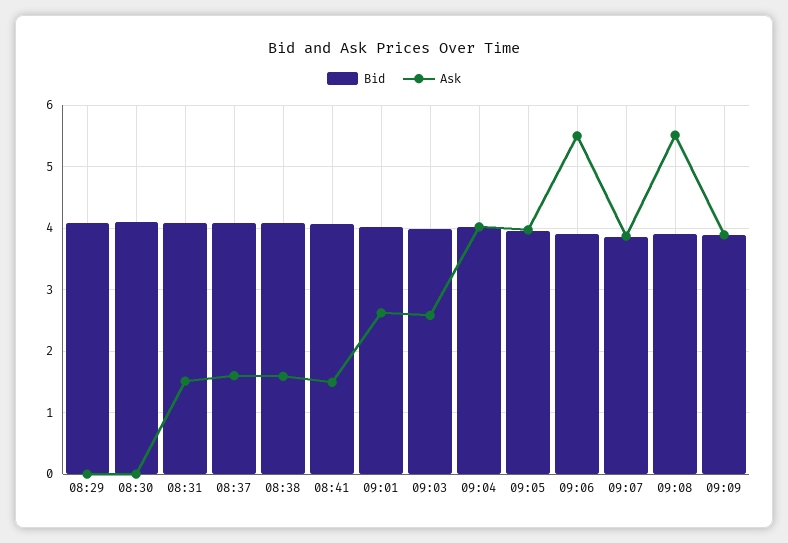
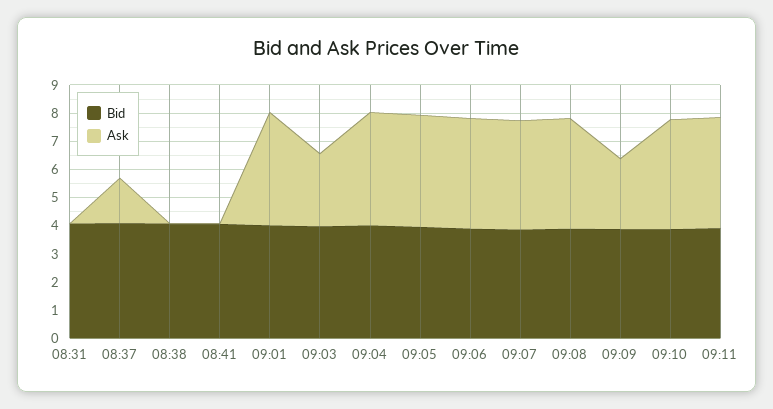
Bid, 08:29: 4.1 -> none
Ask, 08:29: 0 -> none
Bid, 08:30: 4.1 -> none
Ask, 08:30: 0 -> none
Ask, 08:31: 1.5 -> 0
Ask, 08:38: 1.6 -> 0
Ask, 08:41: 1.5 -> 0
Ask, 09:01: 2.6 -> 4
Ask, 09:06: 5.5 -> 4
Ask, 09:08: 5.5 -> 4
Ask, 09:09: 3.9 -> 2.5
Bid, 09:10: none -> 4
Ask, 09:10: none -> 4
Bid, 09:11: none -> 4
Ask, 09:11: none -> 4

